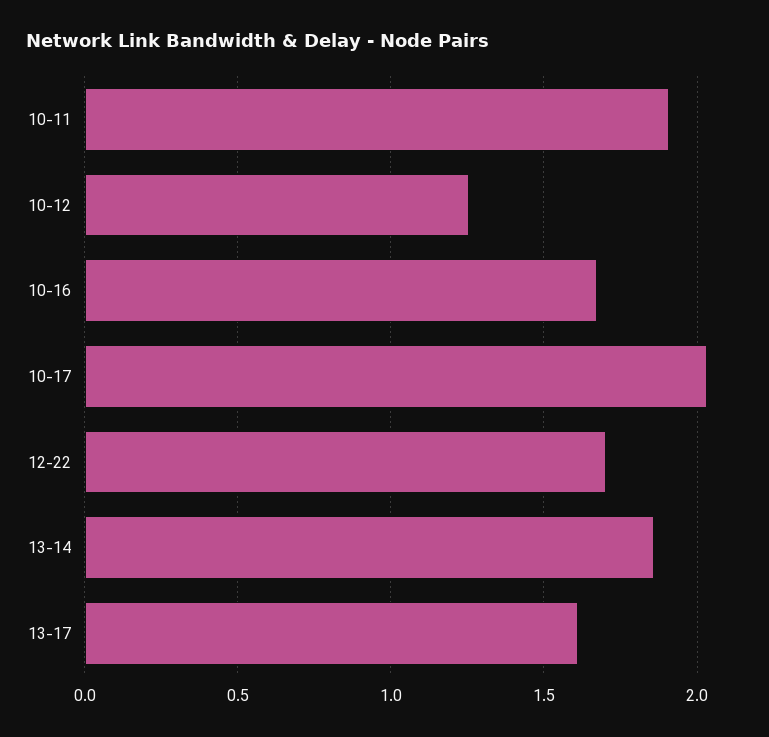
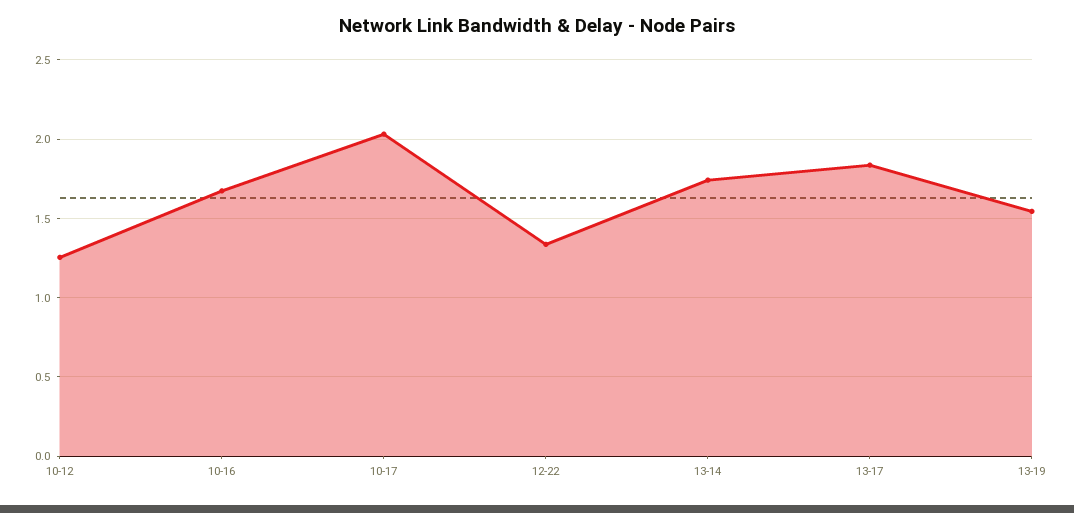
10-11: 1.9 -> none
12-22: 1.7 -> 1.35
13-14: 1.85 -> 1.75
13-17: 1.6 -> 1.85
13-19: none -> 1.55

